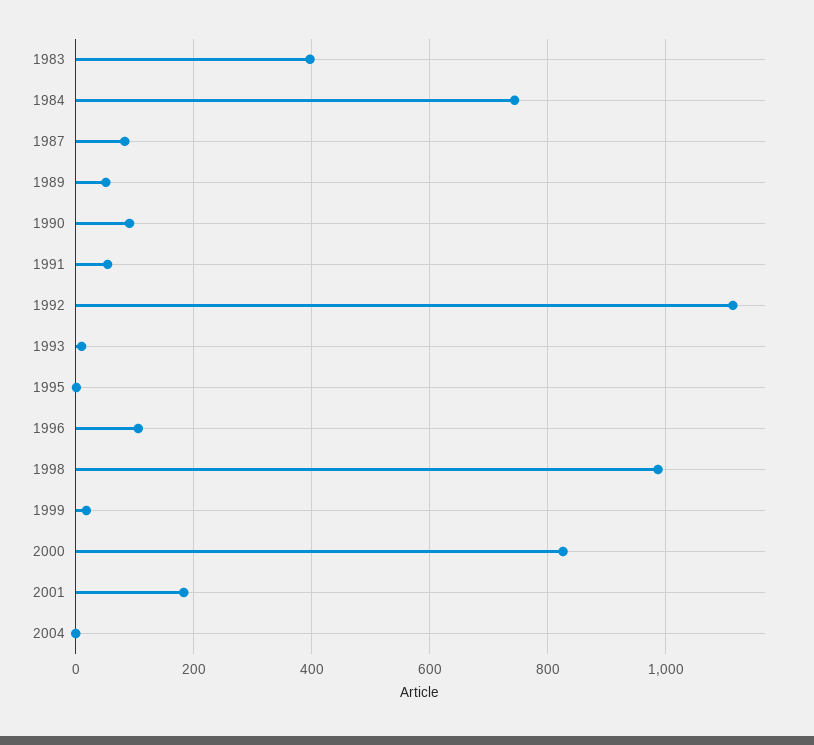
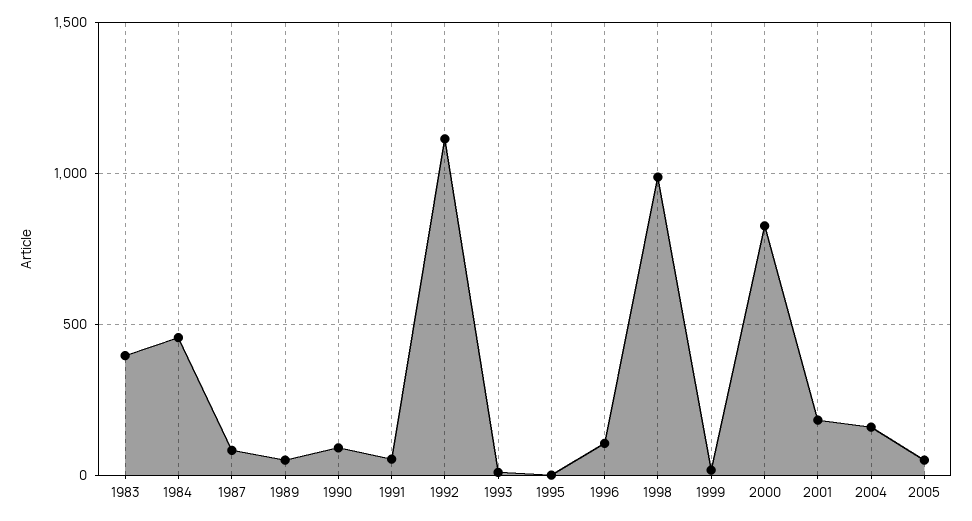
1984: 740 -> 450
2004: 0 -> 150
2005: none -> 50

